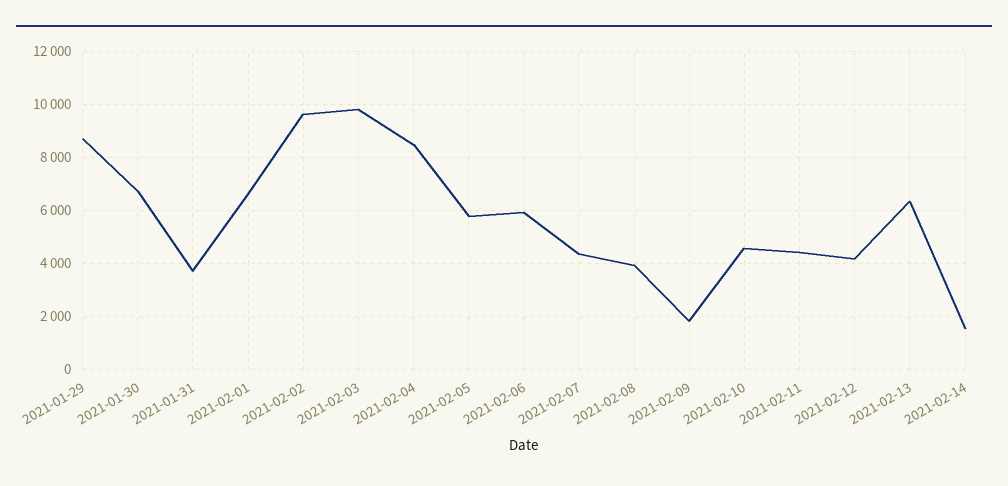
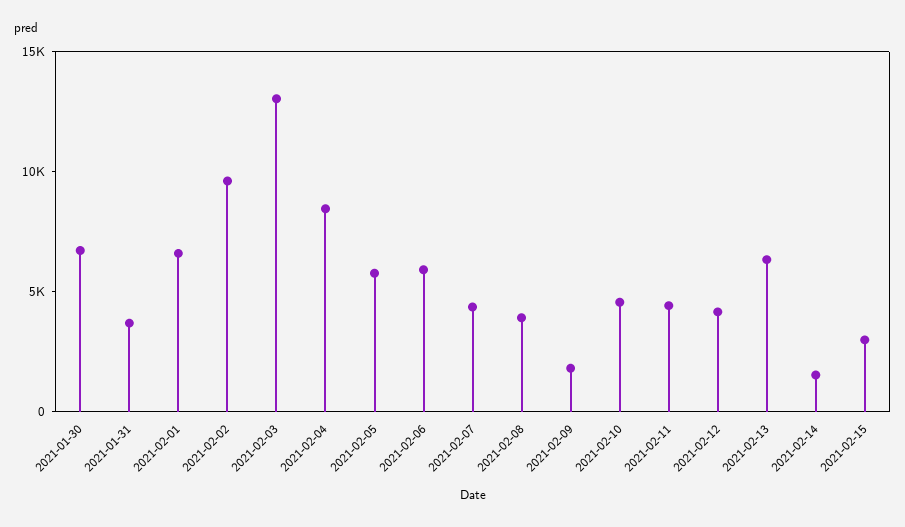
2021-01-29: 8750 -> none
2021-02-03: 9750 -> 13000
2021-02-15: none -> 3000

